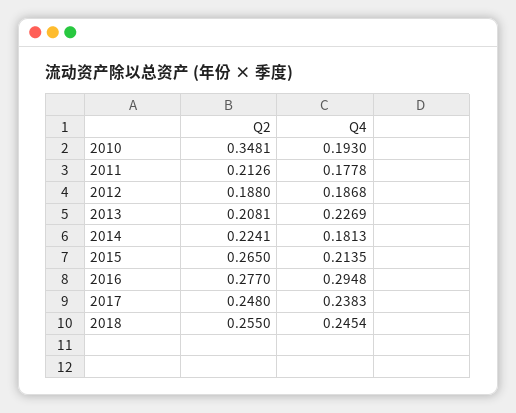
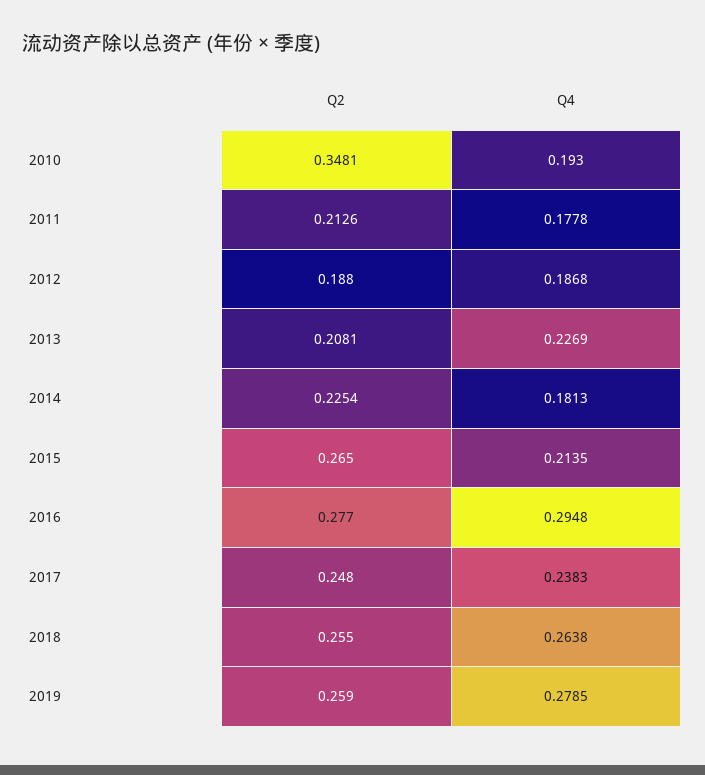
Q2, 2014: 0.2241 -> 0.2254
Q4, 2018: 0.2454 -> 0.2638
Q2, 2019: none -> 0.259
Q4, 2019: none -> 0.2785

